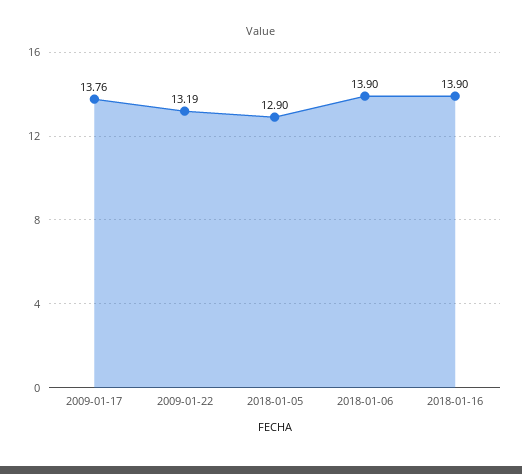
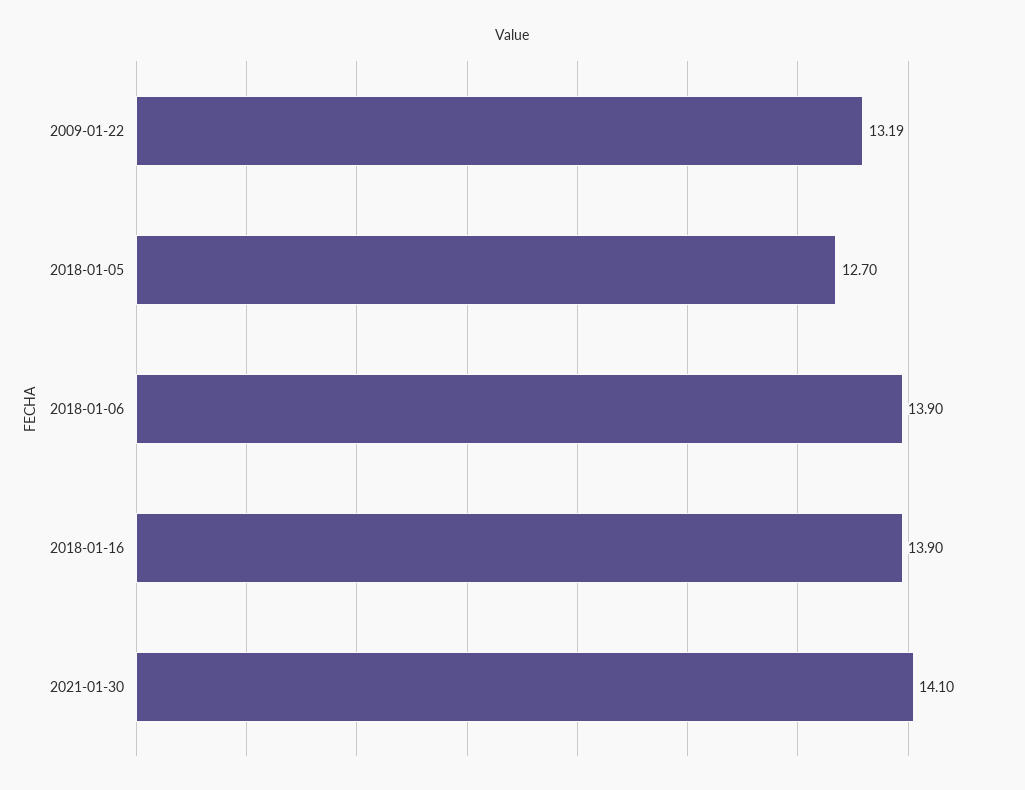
2009-01-17: 13.76 -> none
2018-01-05: 12.9 -> 12.7
2021-01-30: none -> 14.1

